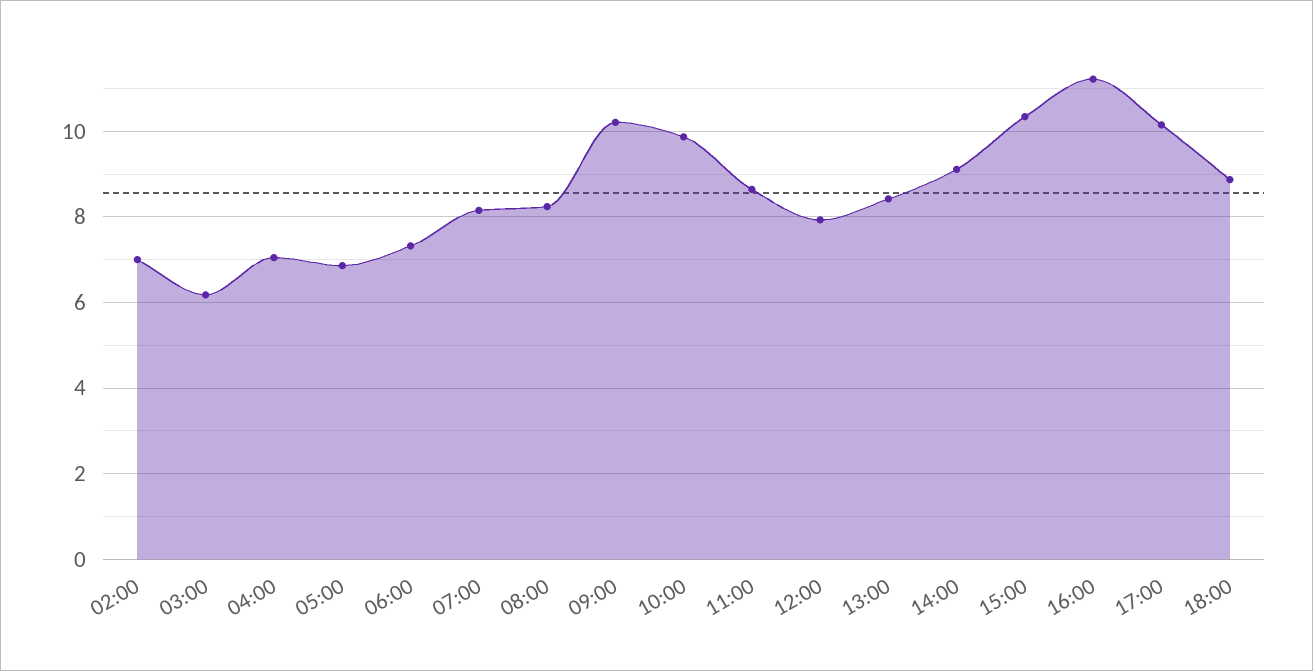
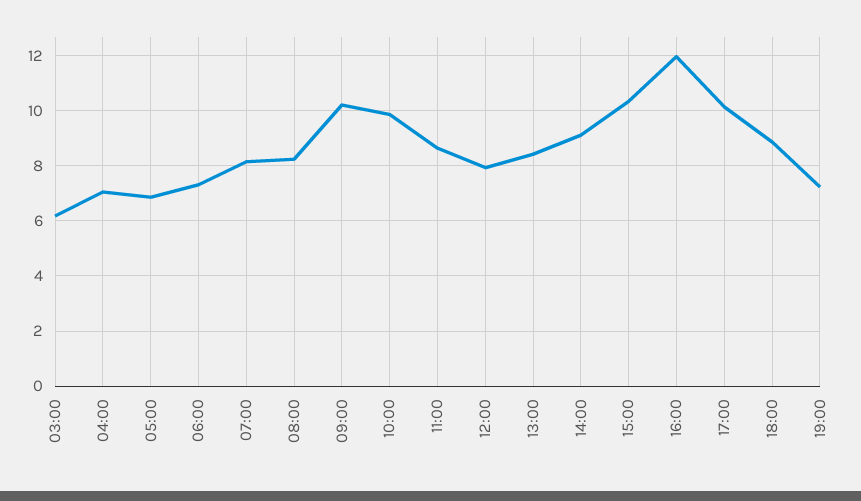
02:00: 7 -> none
16:00: 11.2 -> 12
19:00: none -> 7.25

